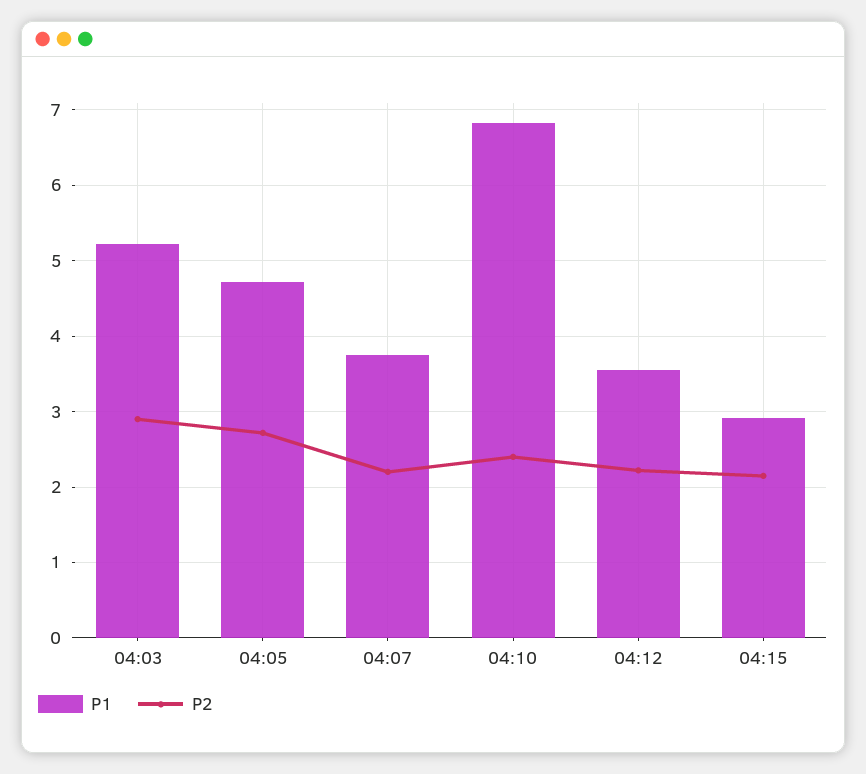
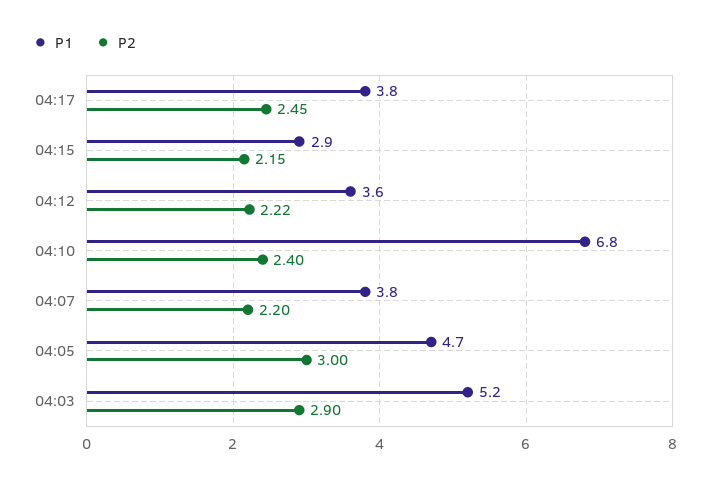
P2, 04:05: 2.7 -> 3
P1, 04:17: none -> 3.8
P2, 04:17: none -> 2.45

